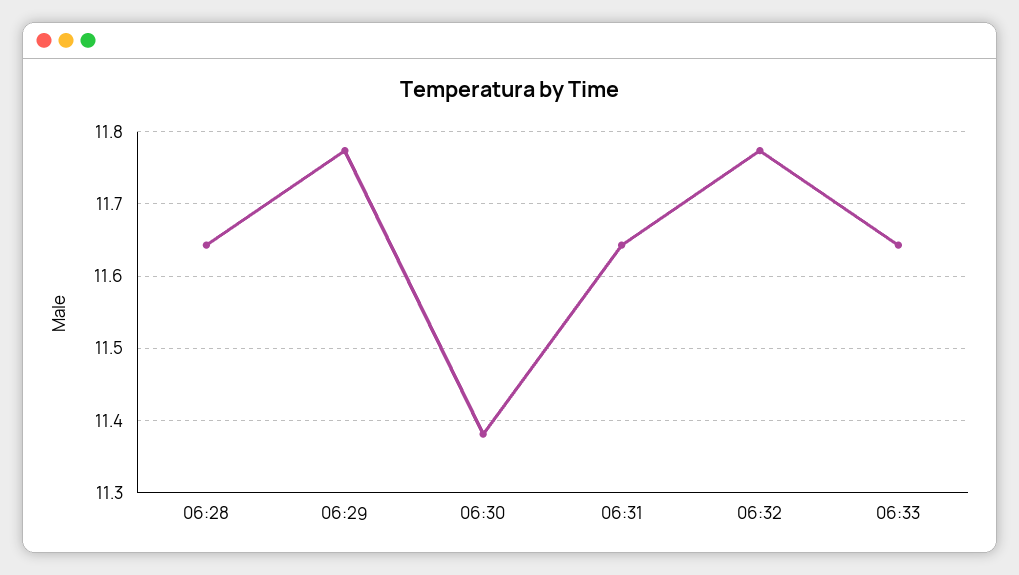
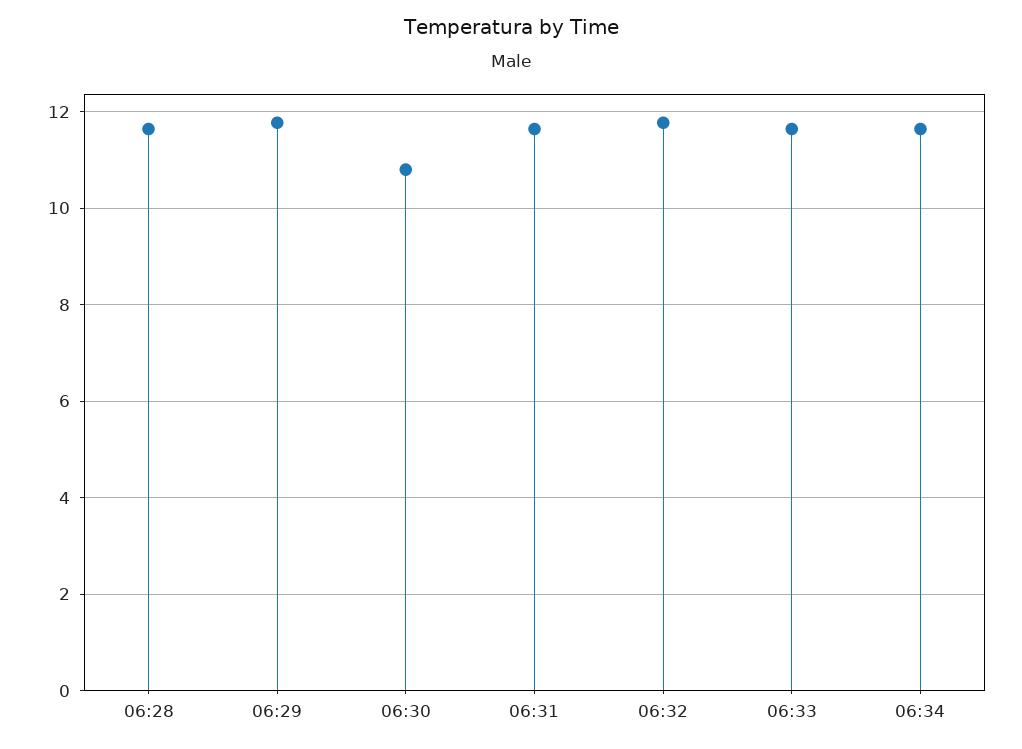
06:30: 11.38 -> 10.8
06:34: none -> 11.6

